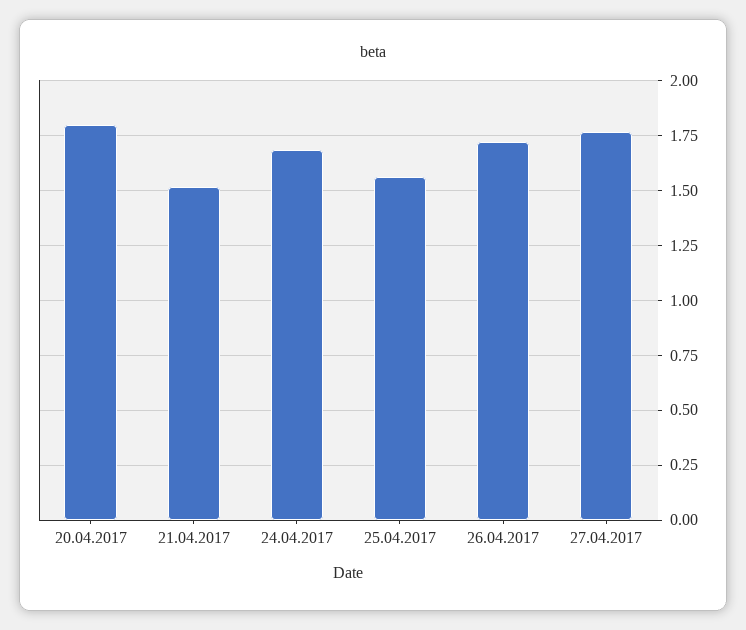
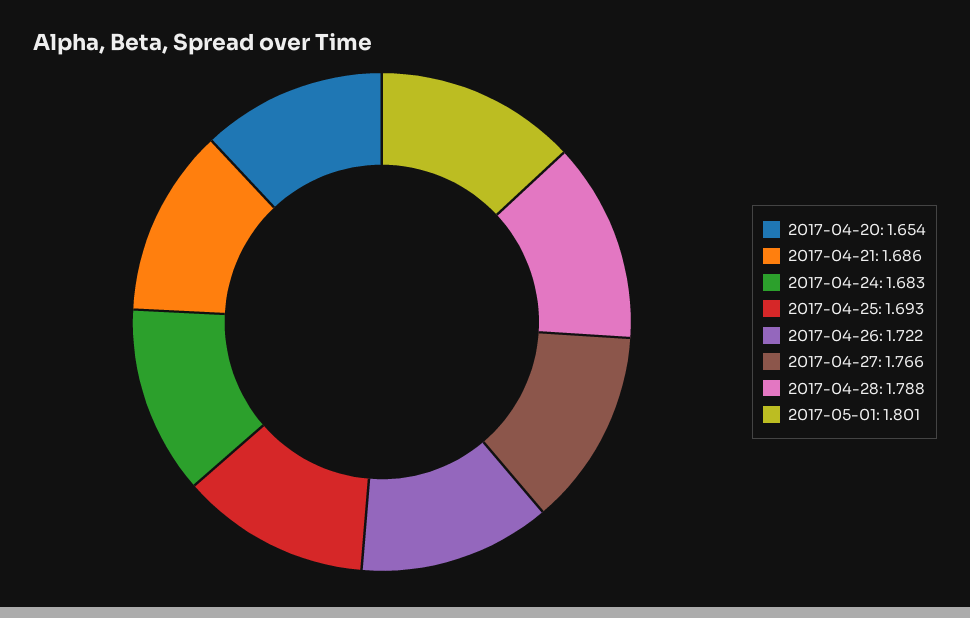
20.04.2017: 1.8 -> 1.654
21.04.2017: 1.5 -> 1.686
25.04.2017: 1.55 -> 1.693
2017-04-28: none -> 1.788
2017-05-01: none -> 1.801

